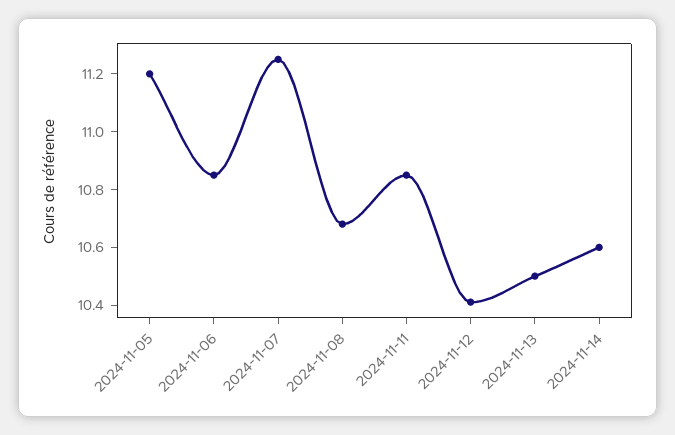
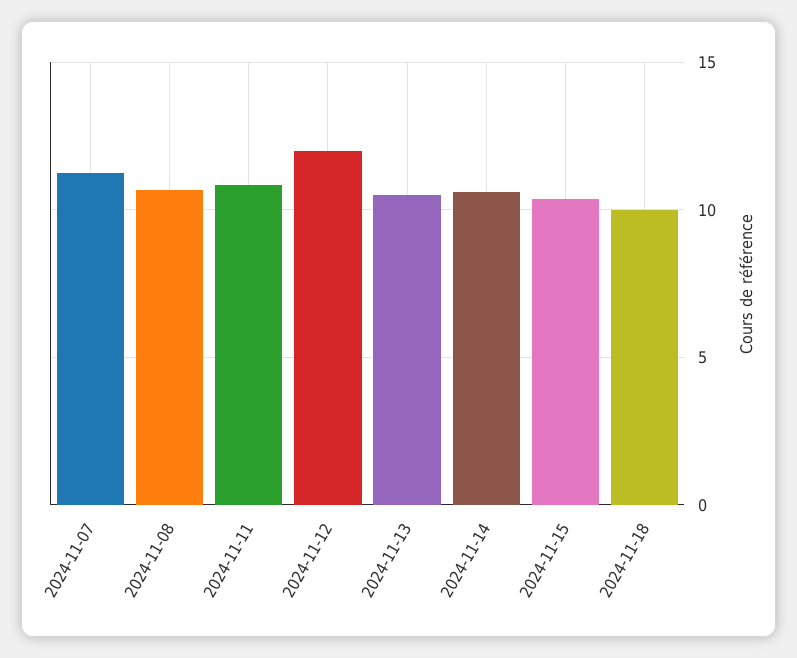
2024-11-05: 11.2 -> none
2024-11-06: 10.85 -> none
2024-11-12: 10.4 -> 12
2024-11-15: none -> 10.5
2024-11-18: none -> 10

